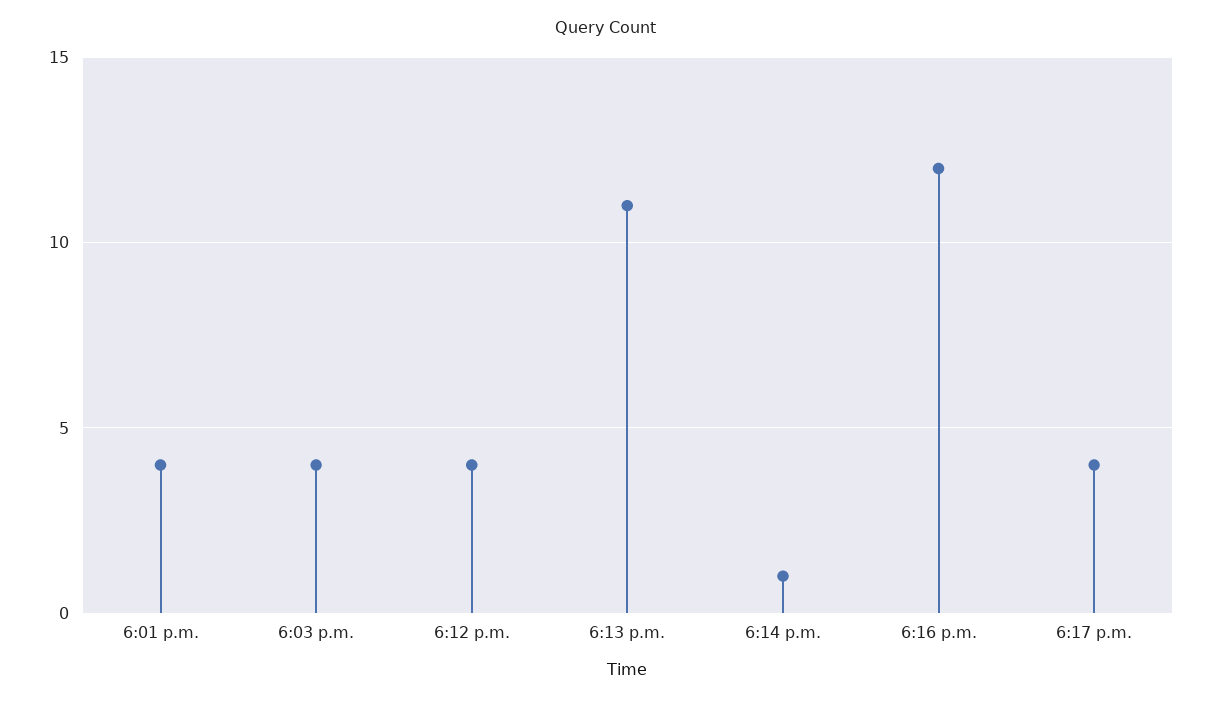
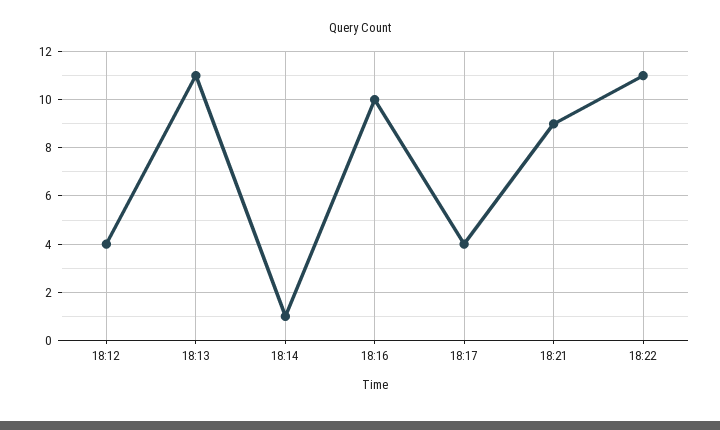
6:01 p.m.: 4 -> none
6:03 p.m.: 4 -> none
6:16 p.m.: 12 -> 10
18:21: none -> 9
18:22: none -> 11

